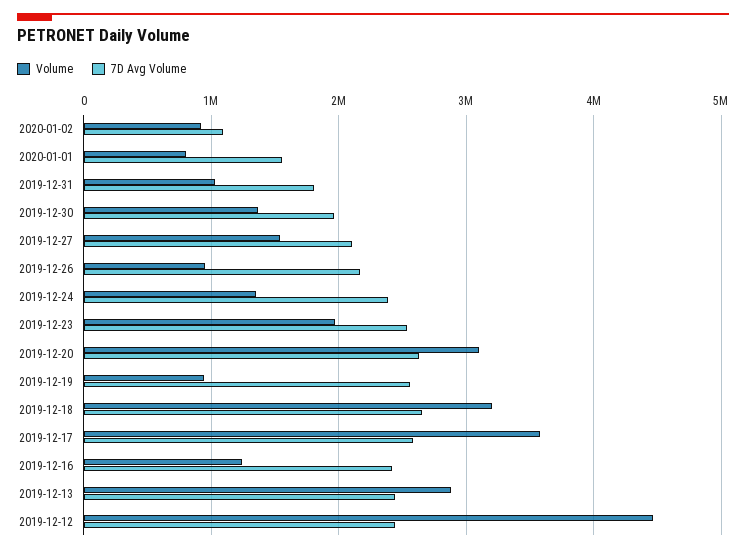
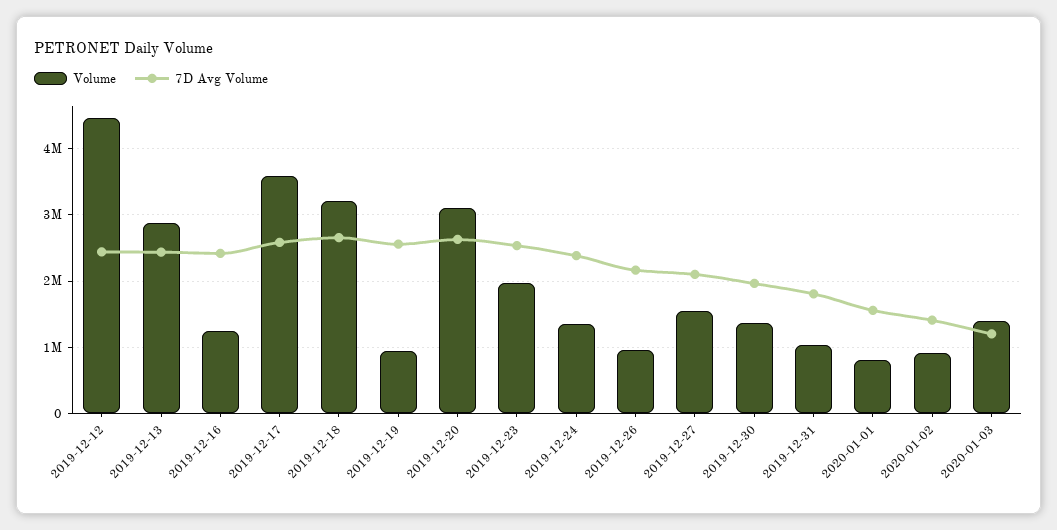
7D Avg Volume, 2020-01-02: 1100000 -> 1400000
Volume, 2020-01-03: none -> 1400000
7D Avg Volume, 2020-01-03: none -> 1200000

